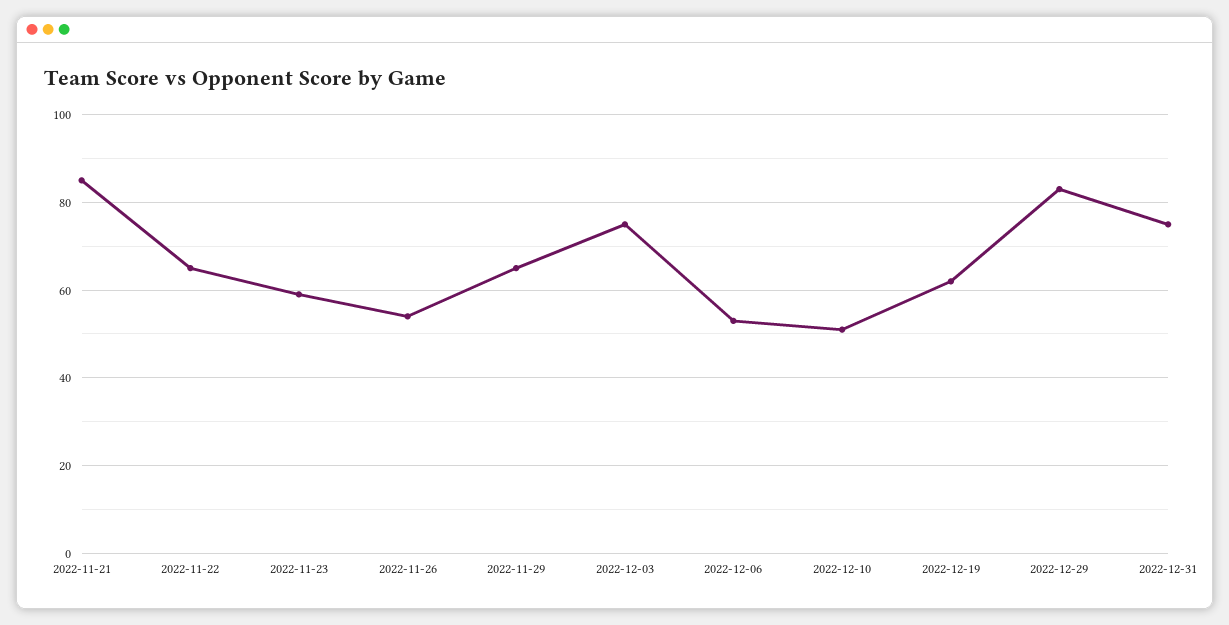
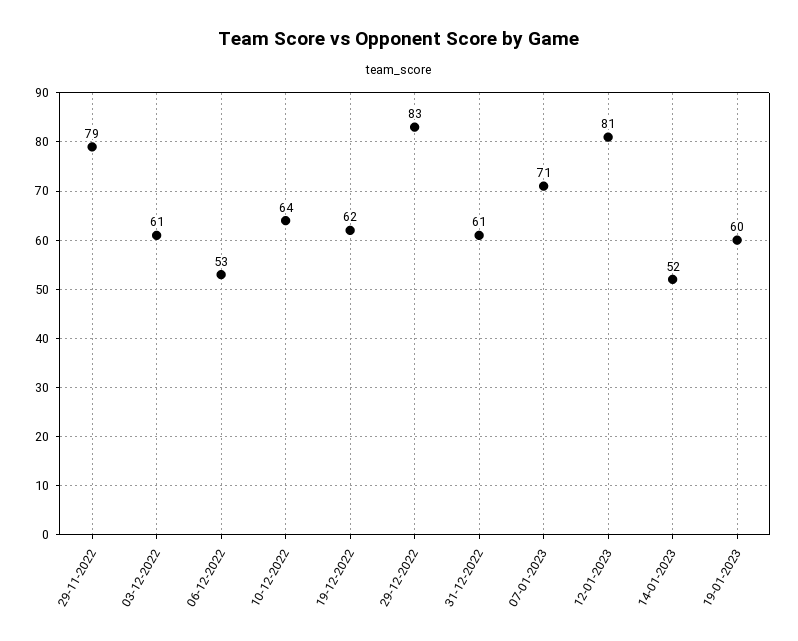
2022-11-21: 85 -> none
2022-11-22: 65 -> none
2022-11-23: 60 -> none
2022-11-26: 55 -> none
2022-11-29: 65 -> 79
2022-12-03: 75 -> 61
2022-12-10: 50 -> 64
2022-12-31: 75 -> 61
07-01-2023: none -> 71
12-01-2023: none -> 81
14-01-2023: none -> 52
19-01-2023: none -> 60

